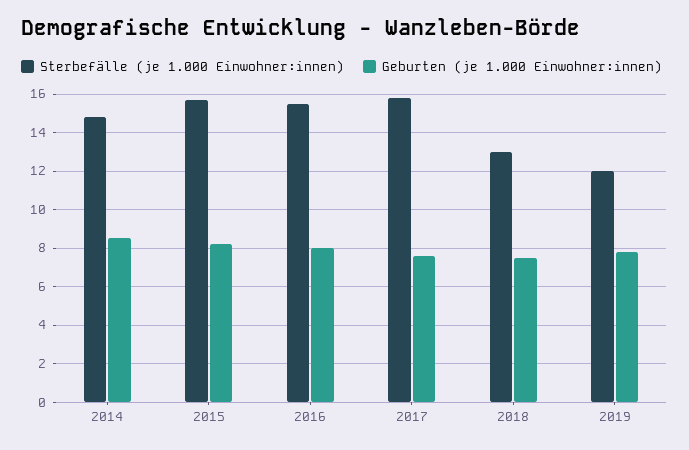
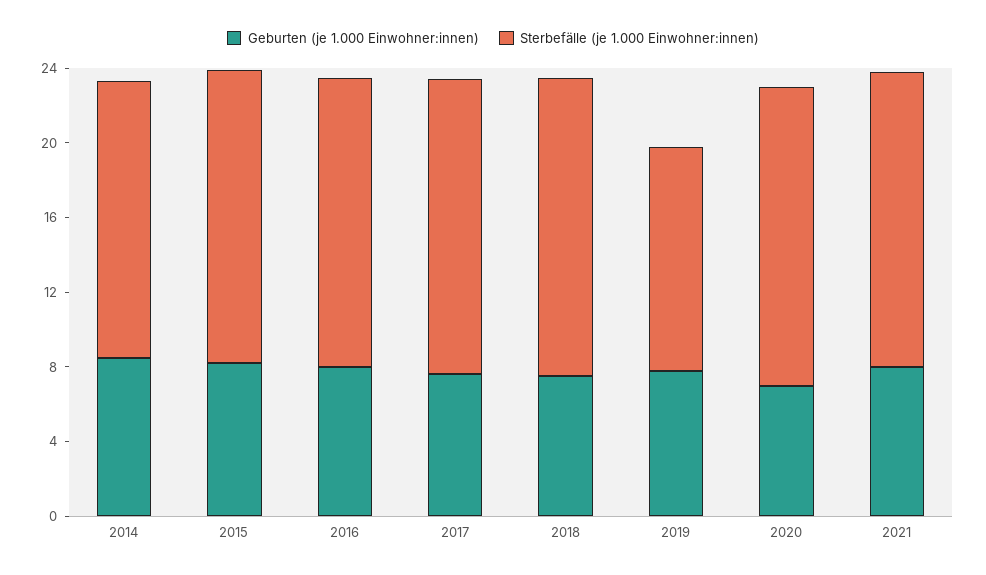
Sterbefälle (je 1.000 Einwohner:innen), 2018: 13 -> 16
Geburten (je 1.000 Einwohner:innen), 2020: none -> 7
Sterbefälle (je 1.000 Einwohner:innen), 2020: none -> 16
Geburten (je 1.000 Einwohner:innen), 2021: none -> 8
Sterbefälle (je 1.000 Einwohner:innen), 2021: none -> 16

